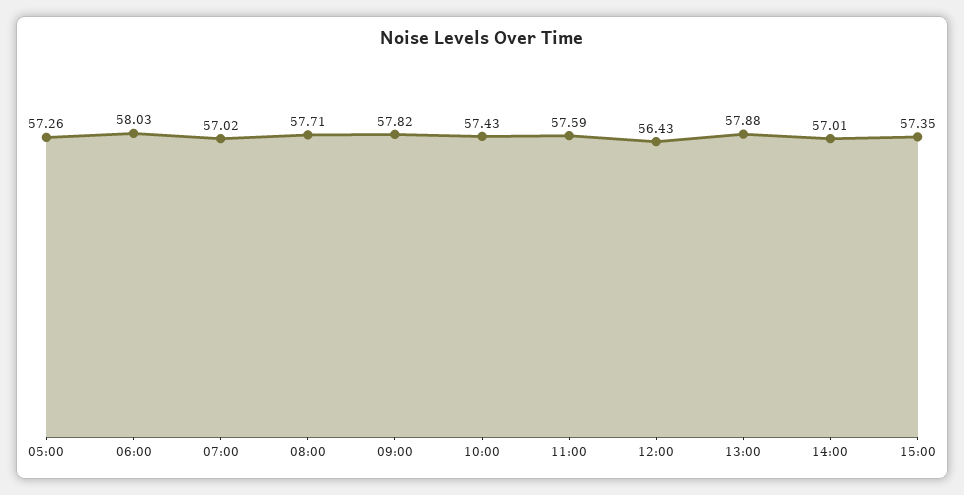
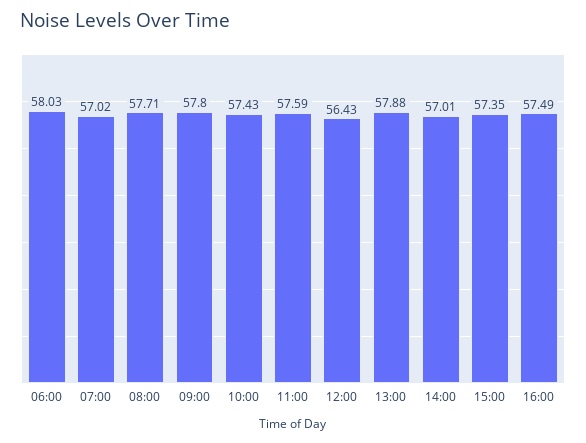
05:00: 57.26 -> none
09:00: 57.82 -> 57.8
16:00: none -> 57.49

